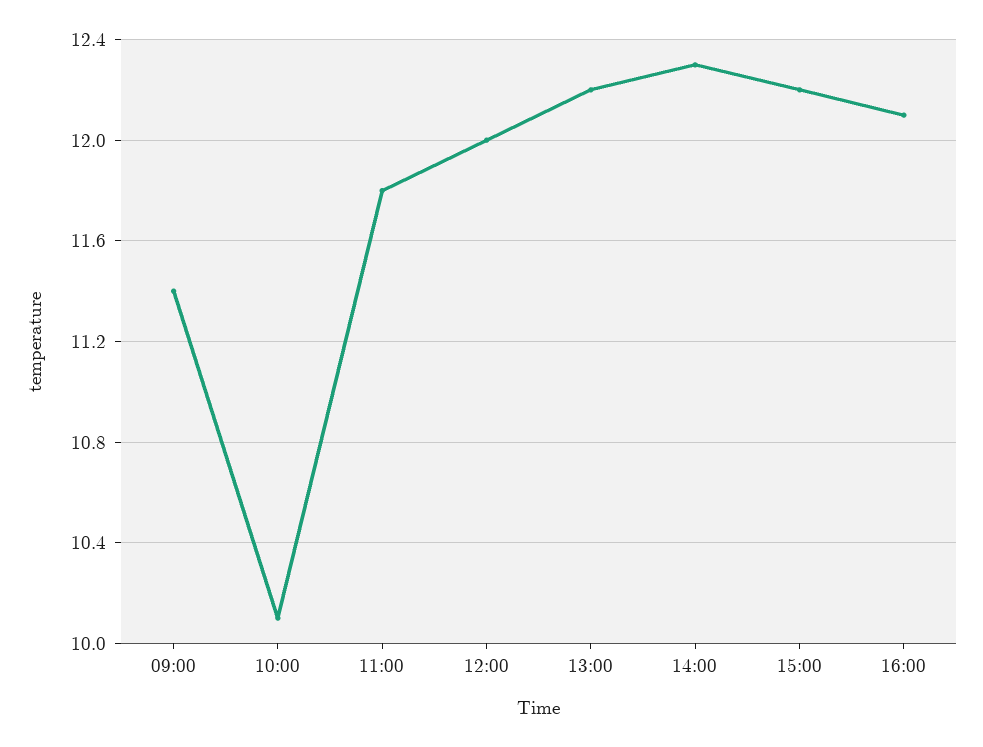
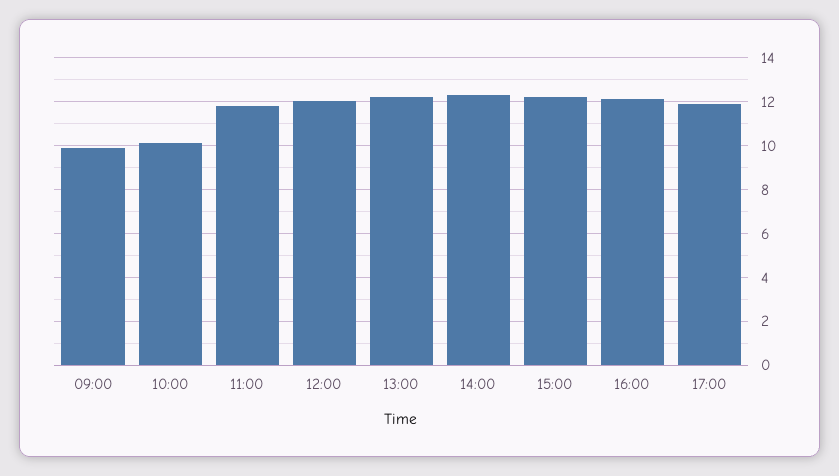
09:00: 11.4 -> 10
17:00: none -> 12

